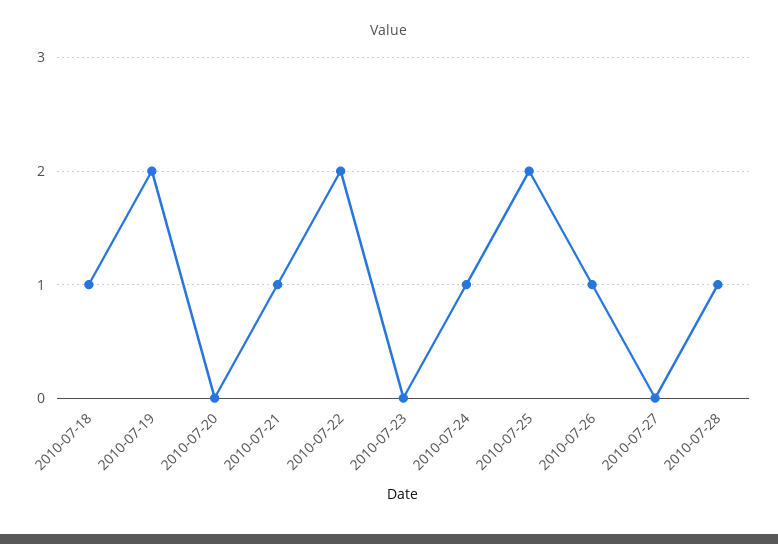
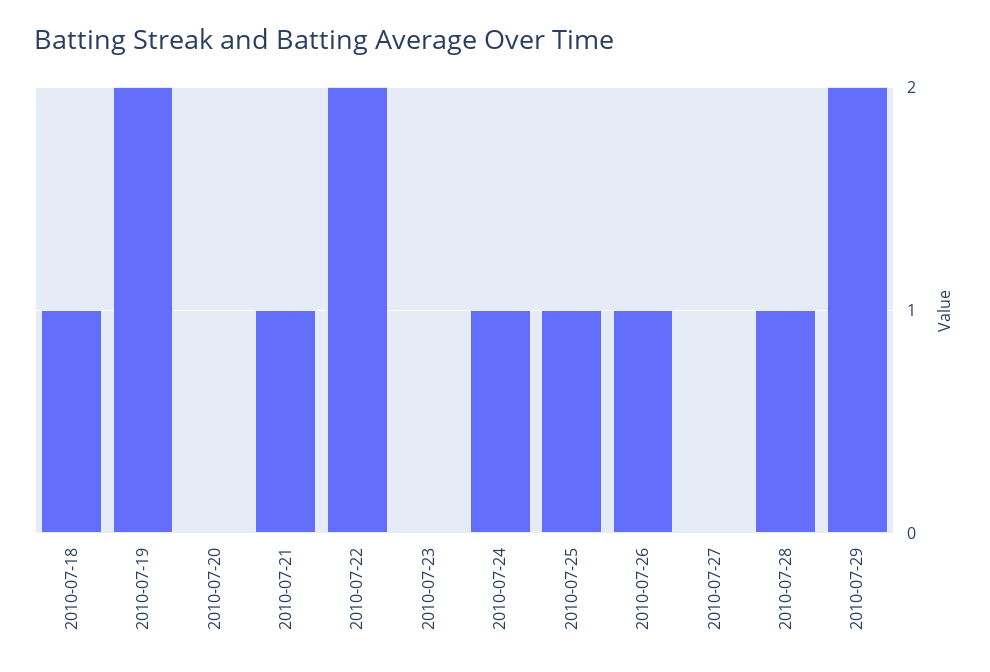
2010-07-25: 2 -> 1
2010-07-29: none -> 2

